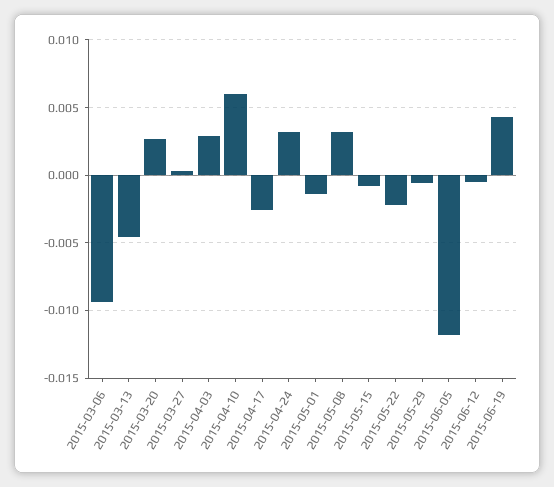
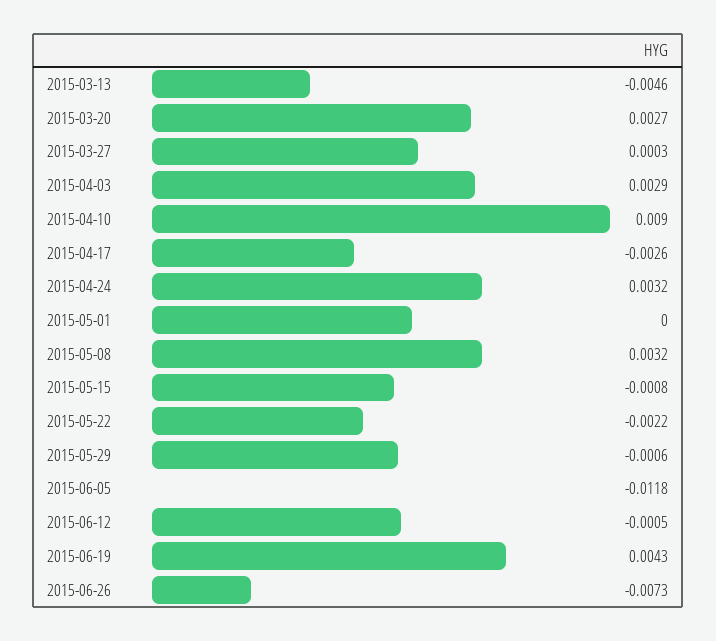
2015-03-06: -0.0095 -> none
2015-04-10: 0.006 -> 0.009
2015-05-01: -0.0015 -> 0
2015-06-26: none -> -0.0073

